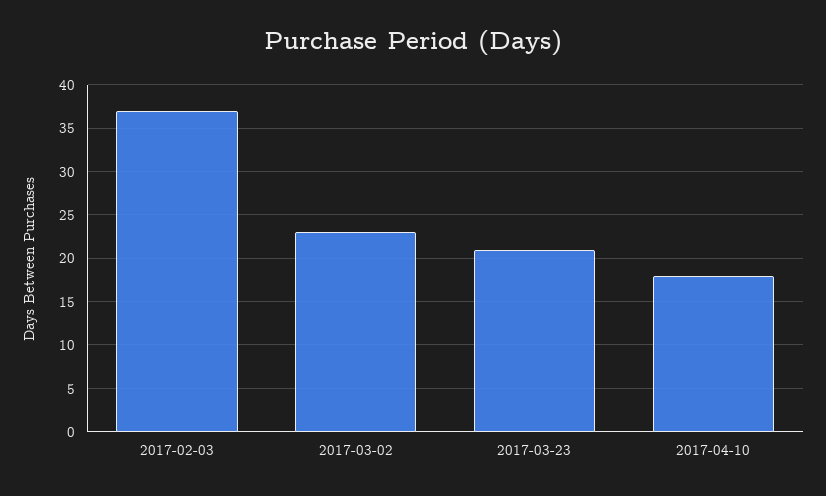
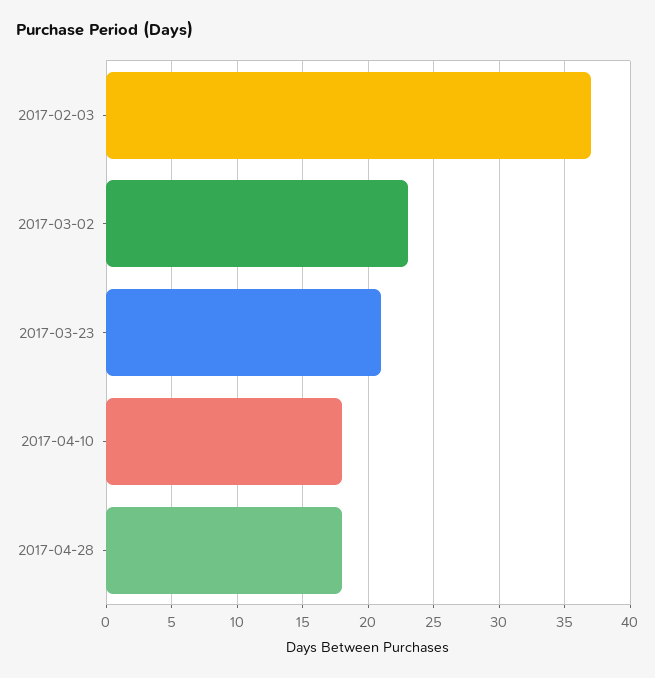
2017-04-28: none -> 18

